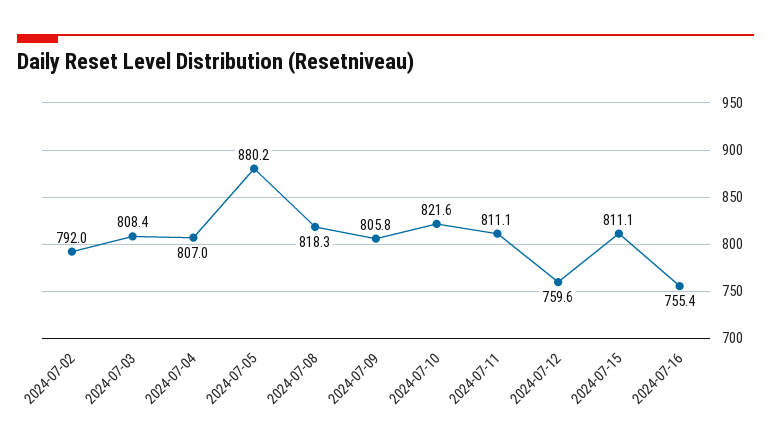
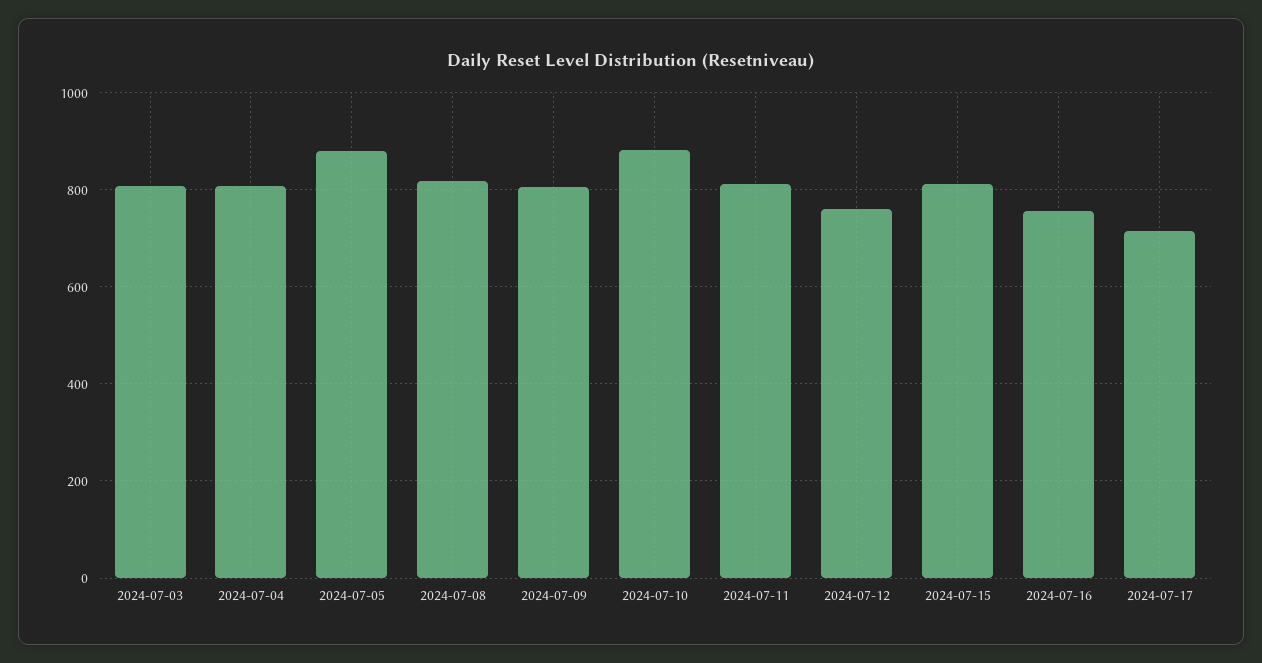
2024-07-02: 792 -> none
2024-07-10: 821.6 -> 880
2024-07-17: none -> 720

